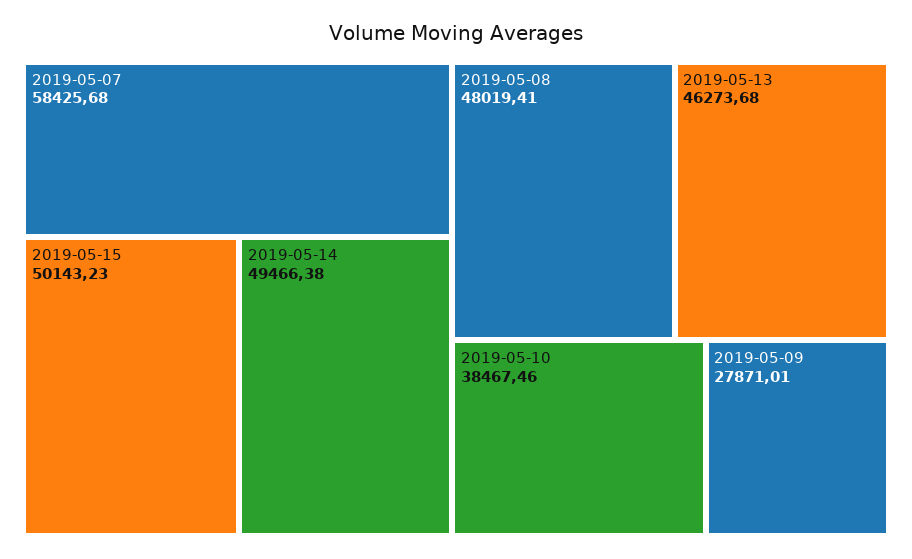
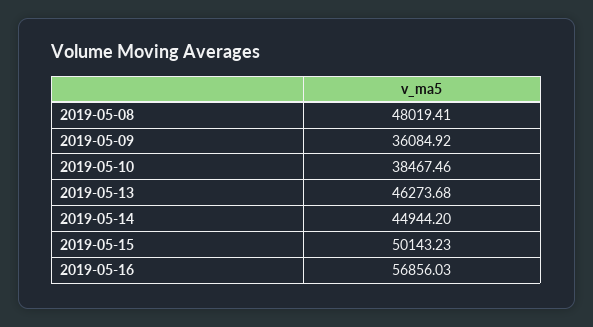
2019-05-07: 58425.68 -> none
2019-05-14: 49466.38 -> 44944.2
2019-05-09: 27871.01 -> 36084.92
2019-05-16: none -> 56856.03

